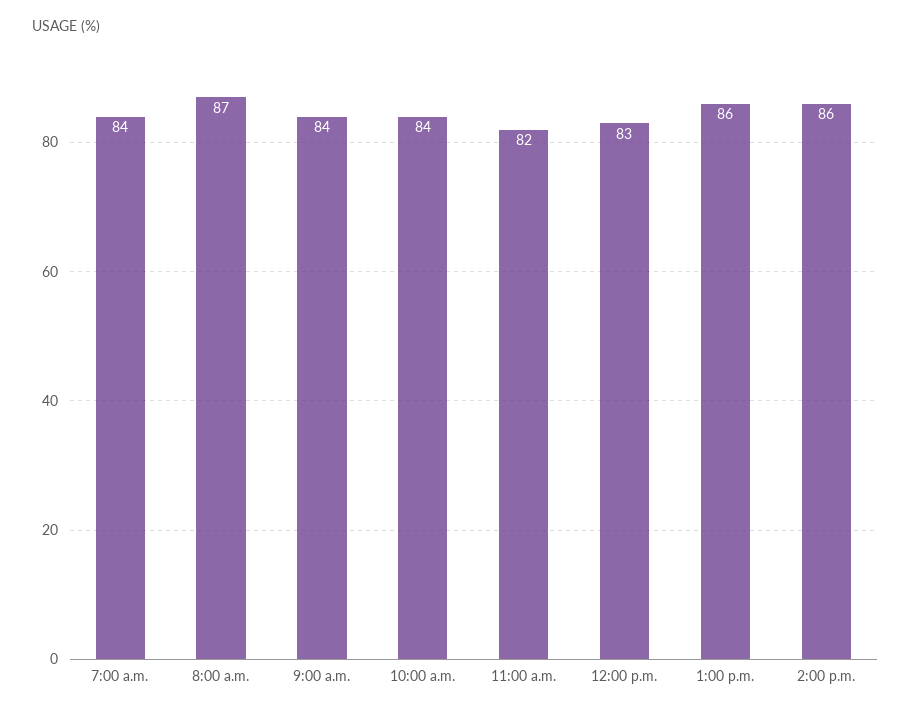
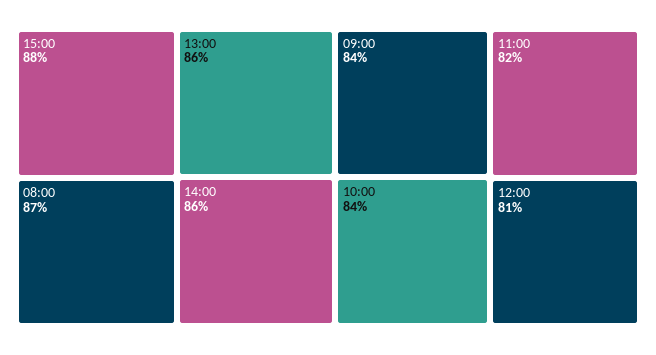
7:00 a.m.: 84 -> none
12:00 p.m.: 83 -> 81
15:00: none -> 88

